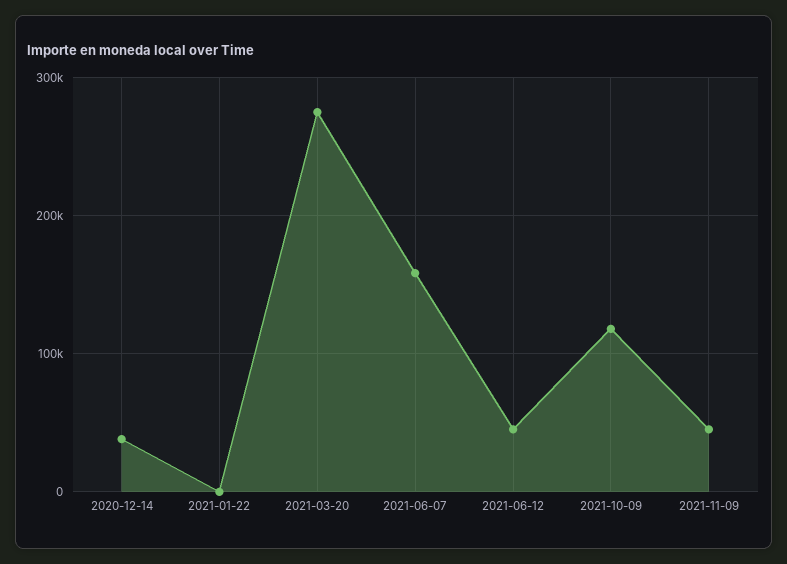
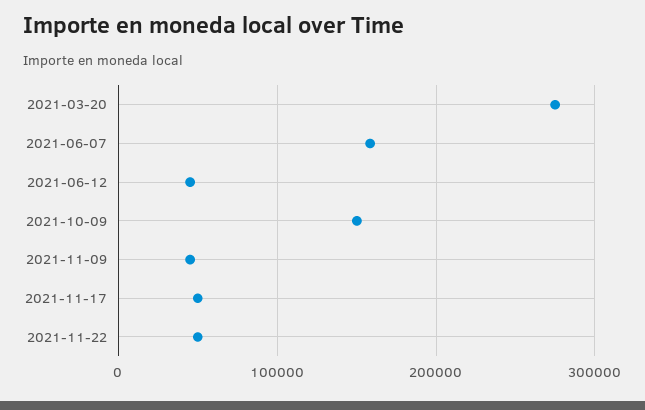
2020-12-14: 40000 -> none
2021-01-22: 0 -> none
2021-10-09: 120000 -> 150000
2021-11-17: none -> 50000
2021-11-22: none -> 50000

